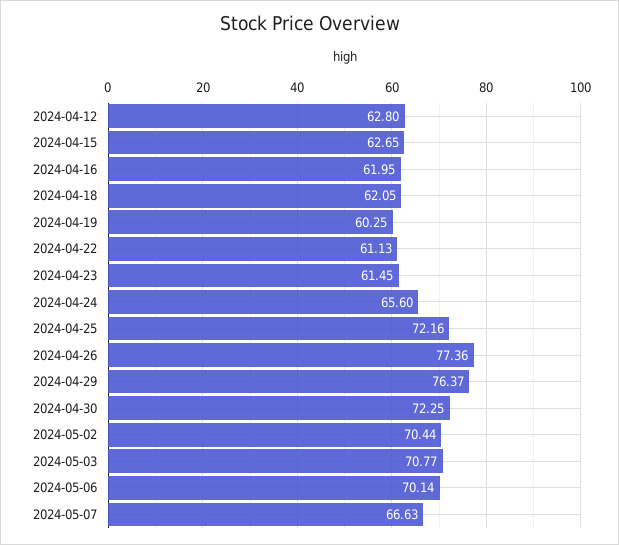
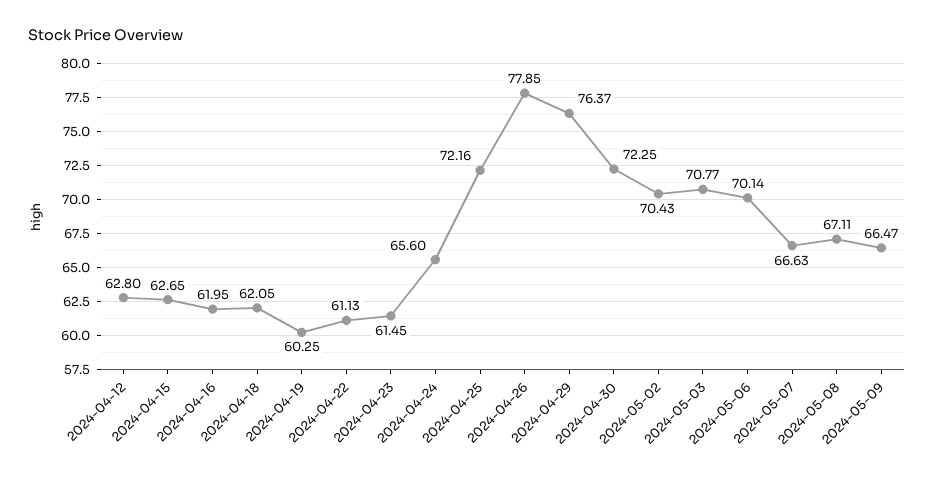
2024-04-26: 77.36 -> 77.85
2024-05-02: 70.44 -> 70.43
2024-05-08: none -> 67.11
2024-05-09: none -> 66.47

